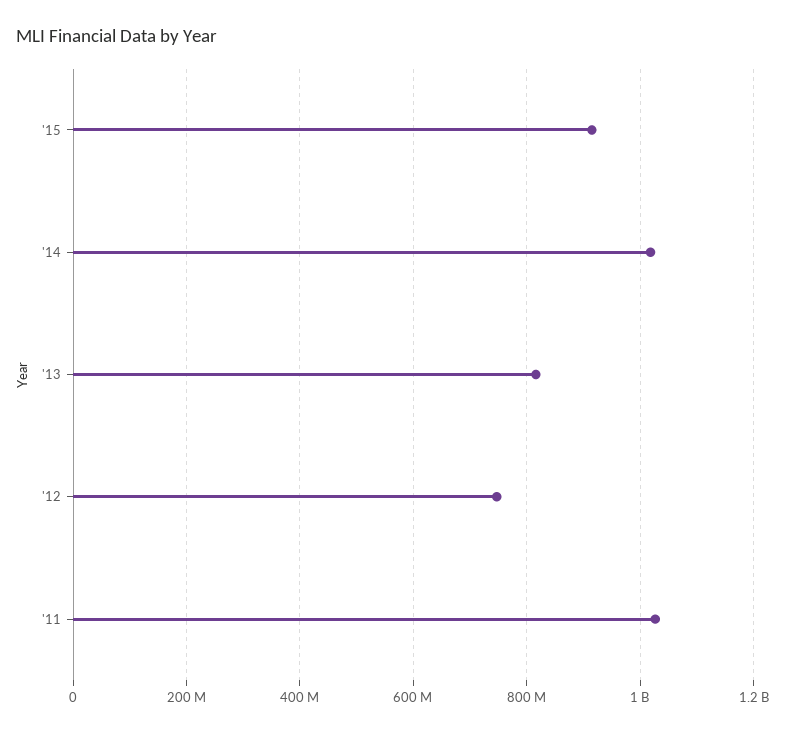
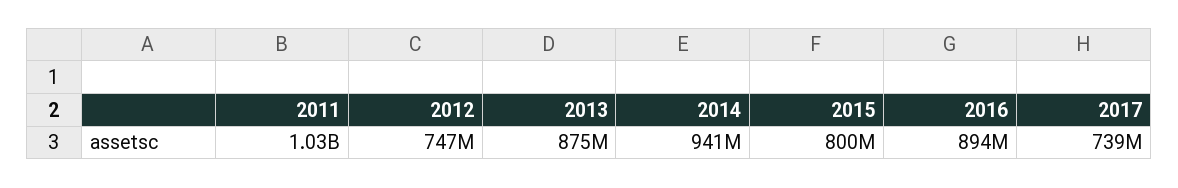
'15: 920000000 -> 800000000
'14: 1020000000 -> 941000000
'13: 820000000 -> 875000000
2016: none -> 894000000
2017: none -> 739000000

